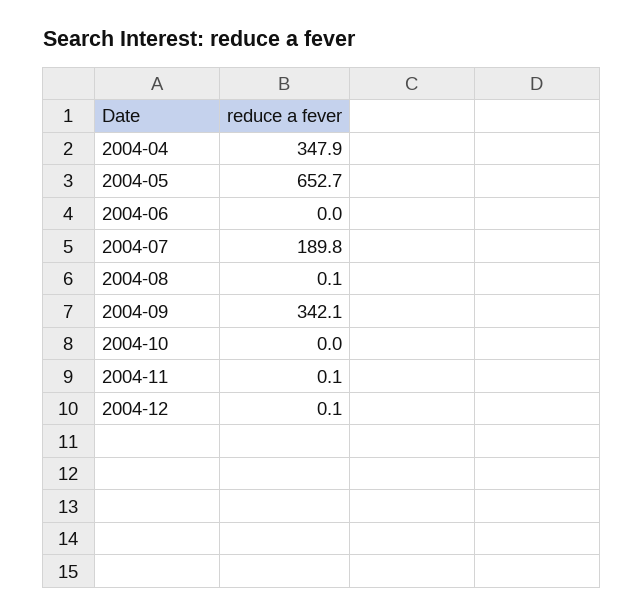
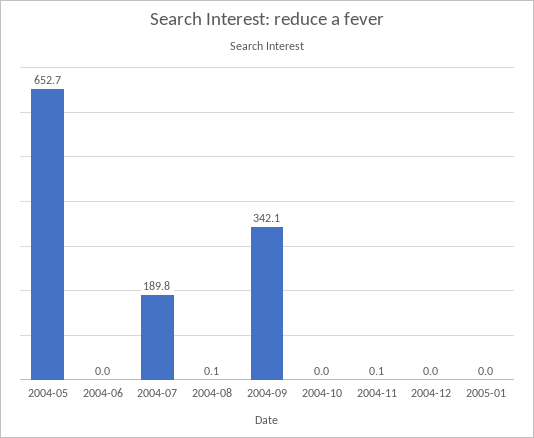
2004-04: 347.9 -> none
2004-12: 0.1 -> 0
2005-01: none -> 0

